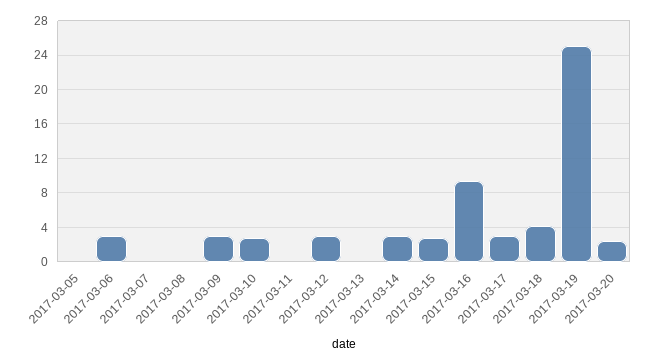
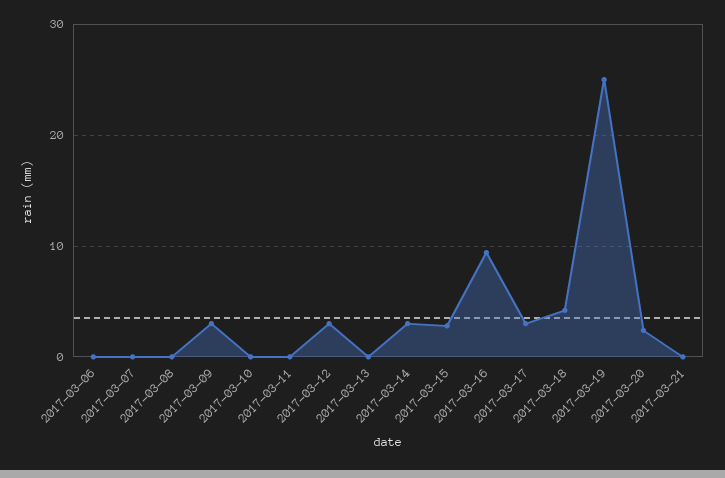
2017-03-05: 0 -> none
2017-03-06: 3 -> 0
2017-03-10: 3 -> 0
2017-03-21: none -> 0

